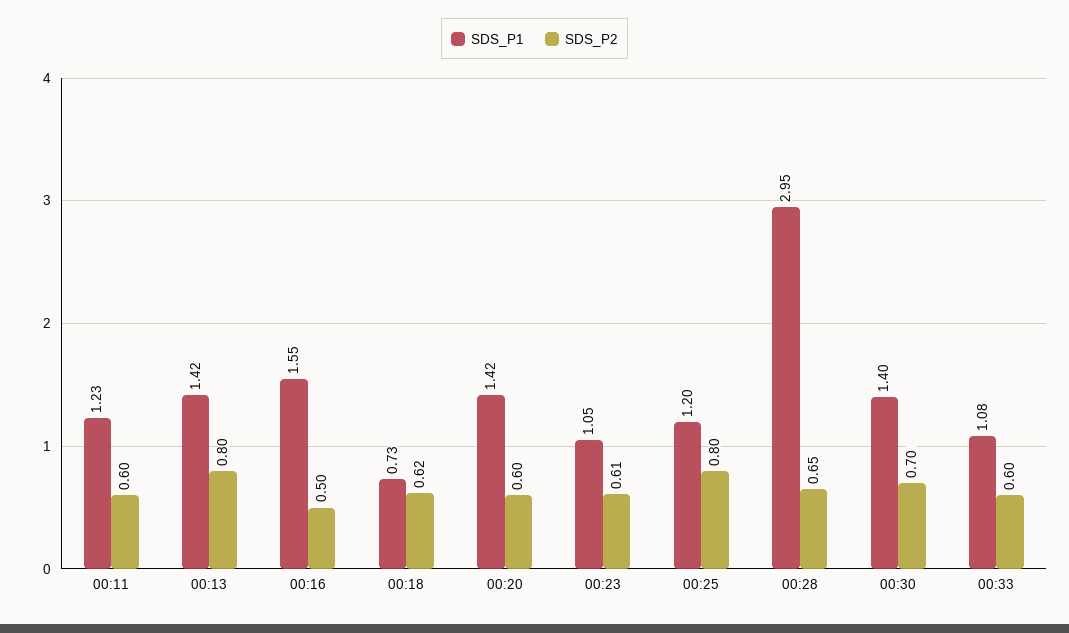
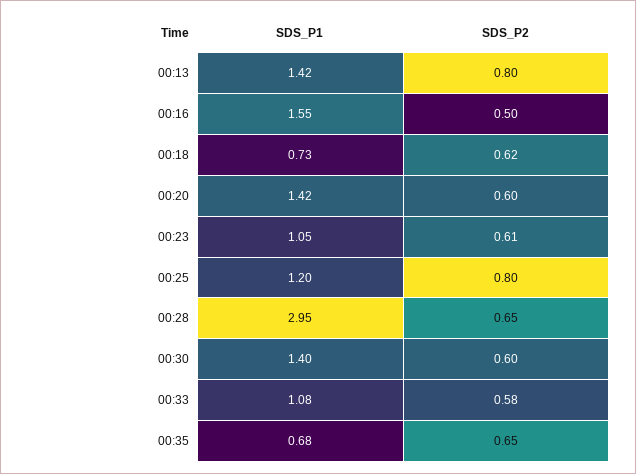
SDS_P1, 00:11: 1.23 -> none
SDS_P2, 00:11: 0.6 -> none
SDS_P2, 00:30: 0.7 -> 0.6
SDS_P2, 00:33: 0.6 -> 0.58
SDS_P1, 00:35: none -> 0.68
SDS_P2, 00:35: none -> 0.65

